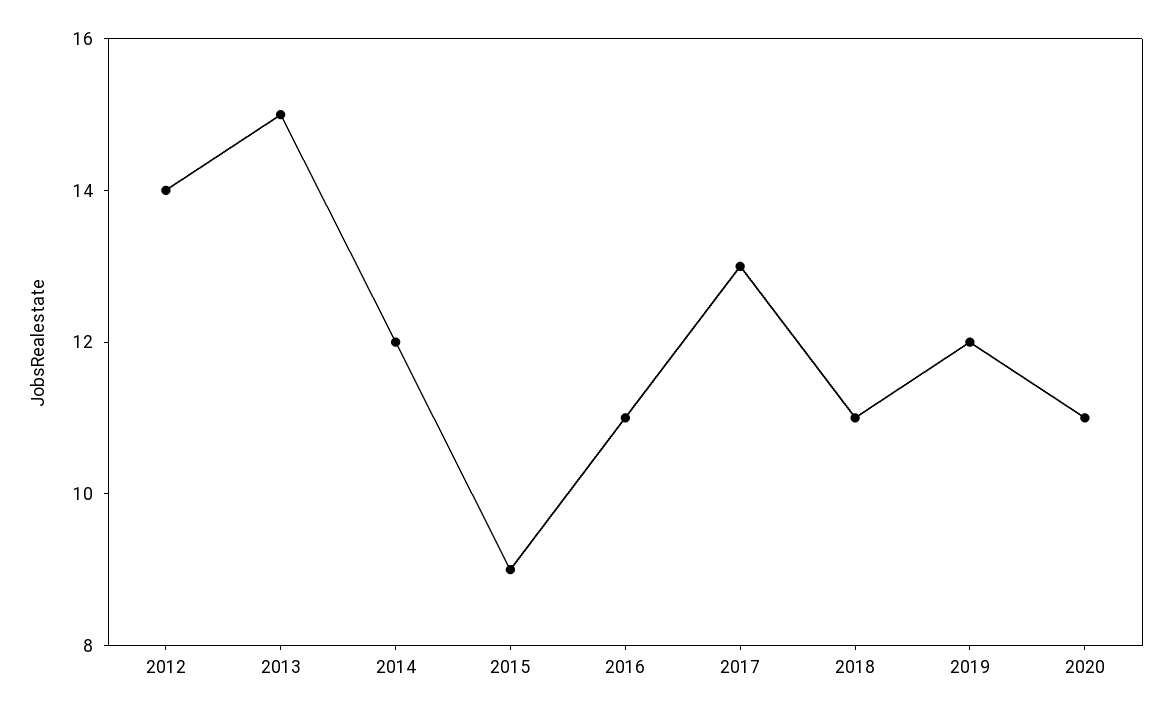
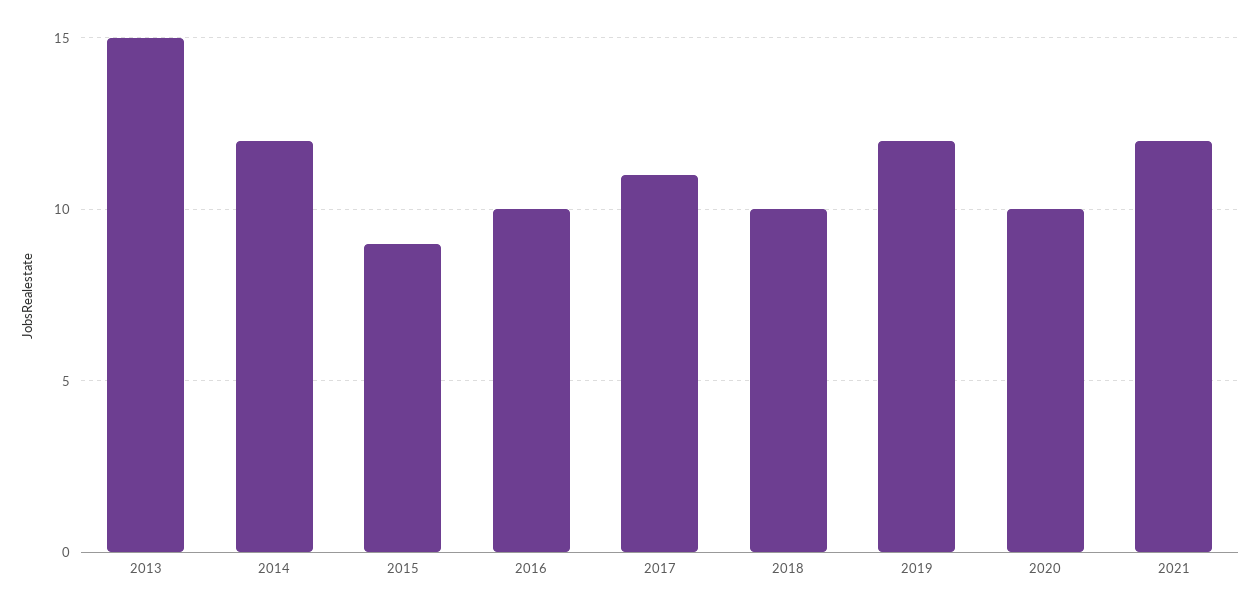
2012: 14 -> none
2016: 11 -> 10
2017: 13 -> 11
2018: 11 -> 10
2020: 11 -> 10
2021: none -> 12

